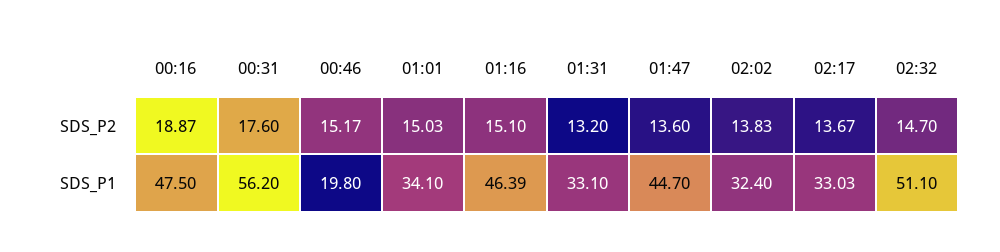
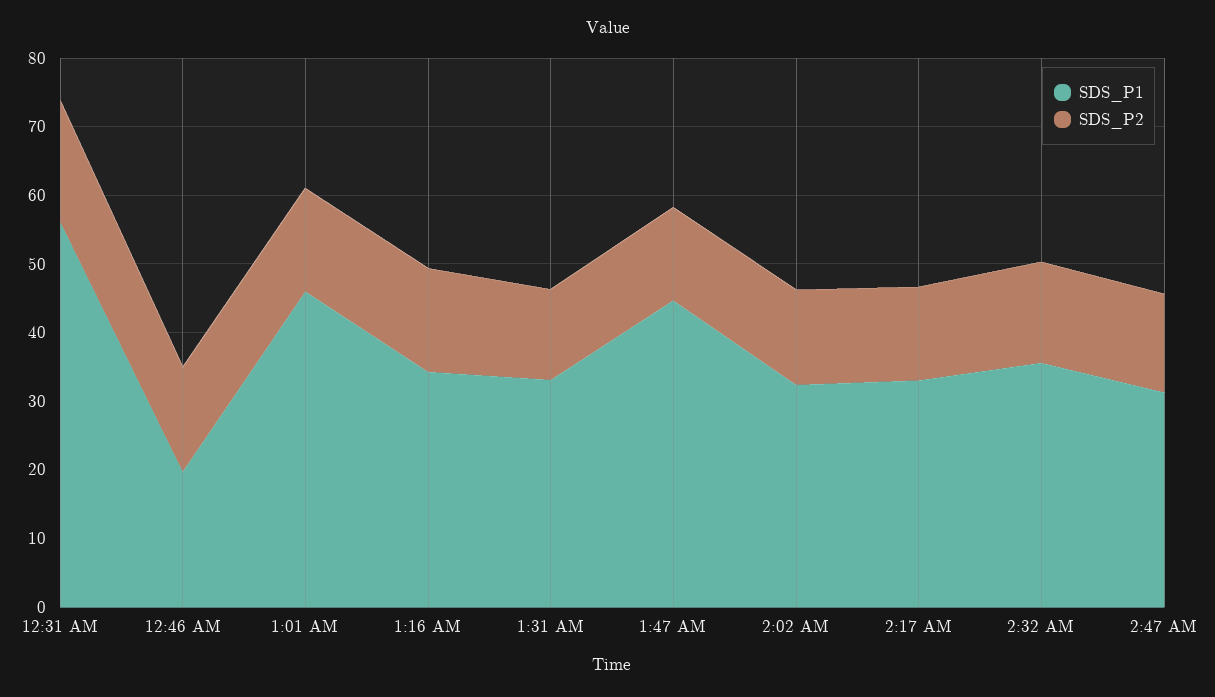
SDS_P2, 00:16: 18.87 -> none
SDS_P1, 00:16: 47.5 -> none
SDS_P1, 01:01: 34.1 -> 46
SDS_P1, 01:16: 46.39 -> 34
SDS_P1, 02:32: 51.1 -> 36
SDS_P1, 2:47 AM: none -> 32
SDS_P2, 2:47 AM: none -> 14

